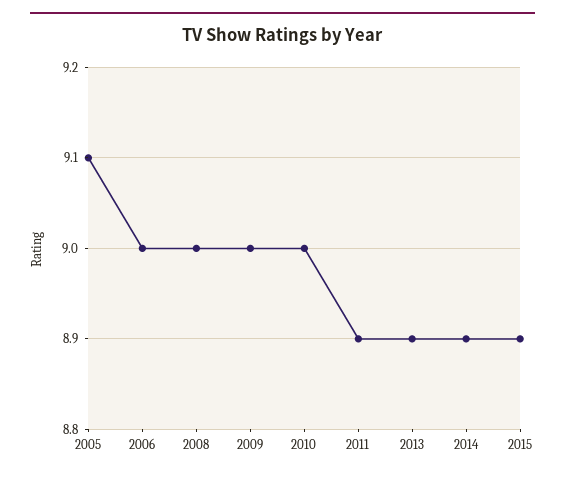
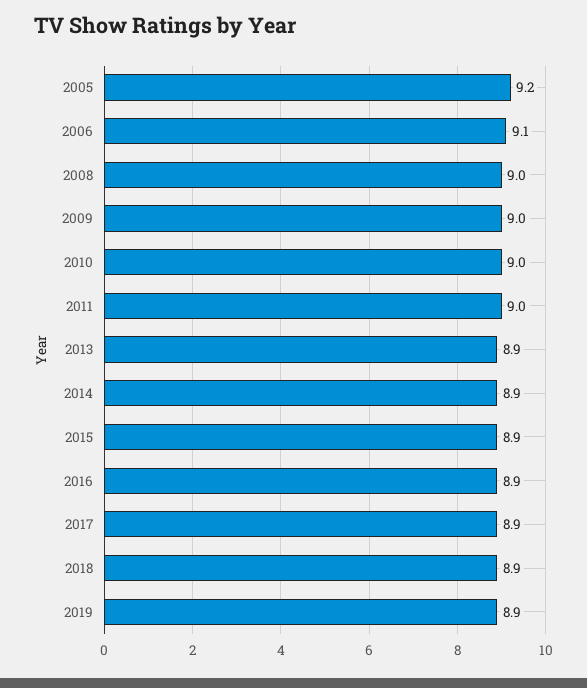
2005: 9.1 -> 9.2
2006: 9 -> 9.1
2011: 8.9 -> 9
2016: none -> 8.9
2017: none -> 8.9
2018: none -> 8.9
2019: none -> 8.9

